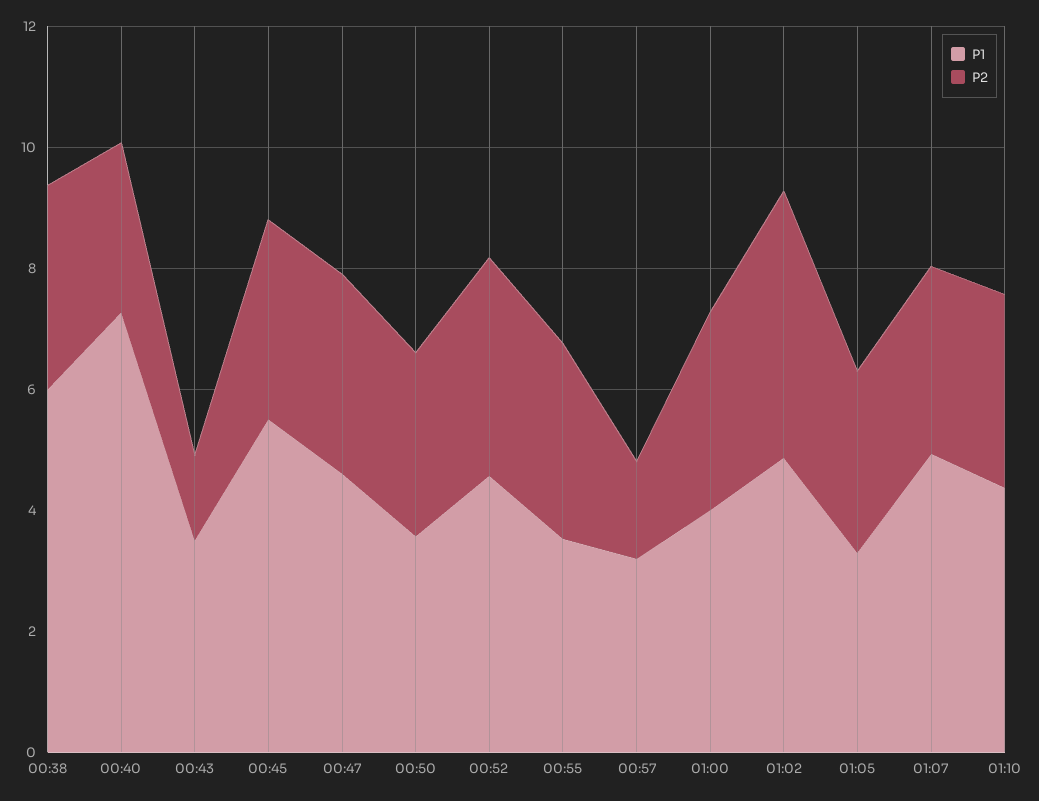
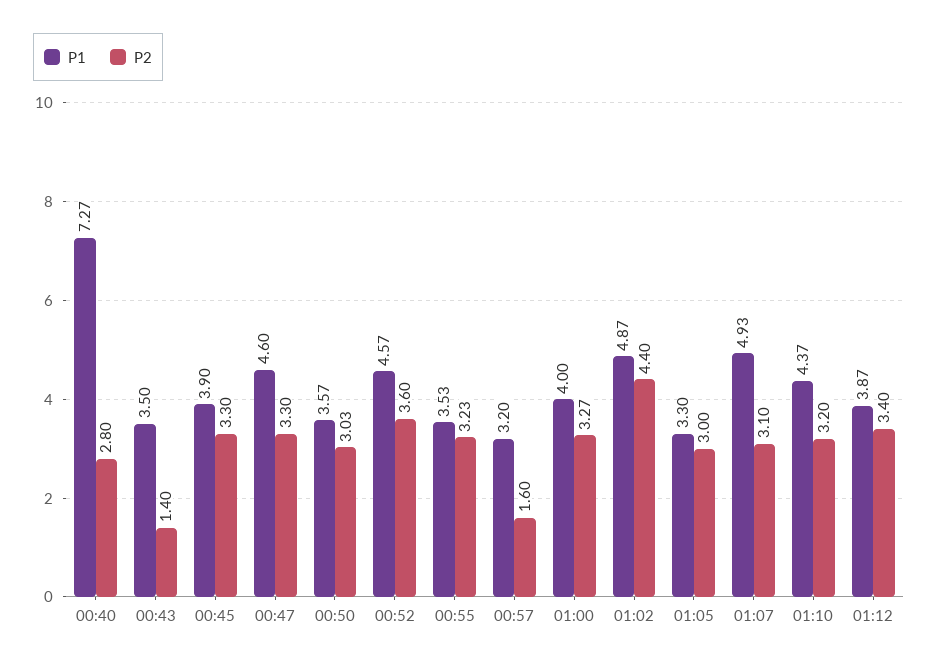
P1, 00:38: 6 -> none
P2, 00:38: 3.5 -> none
P1, 00:45: 5.5 -> 3.9
P1, 01:12: none -> 3.87
P2, 01:12: none -> 3.4

